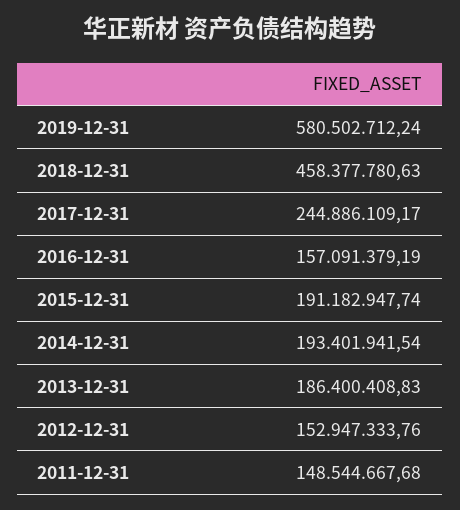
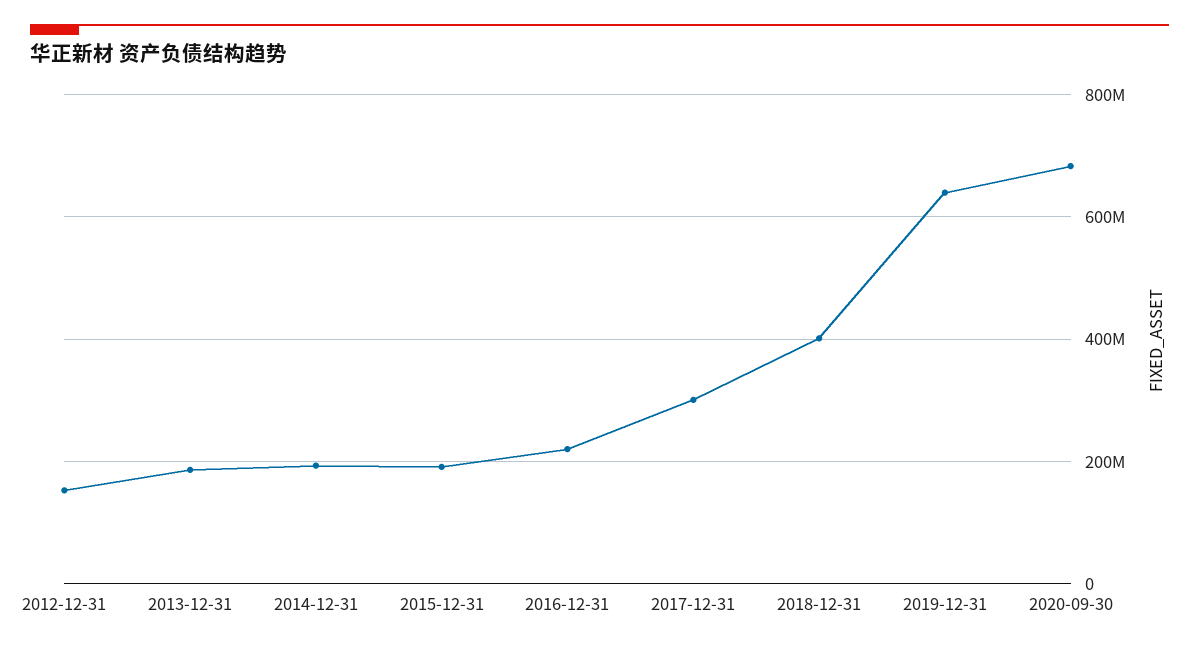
2019-12-31: 580502712.24 -> 640000000
2018-12-31: 458377780.63 -> 400000000
2017-12-31: 244886109.17 -> 300000000
2016-12-31: 157091379.19 -> 220000000
2011-12-31: 148544667.68 -> none
2020-09-30: none -> 680000000

